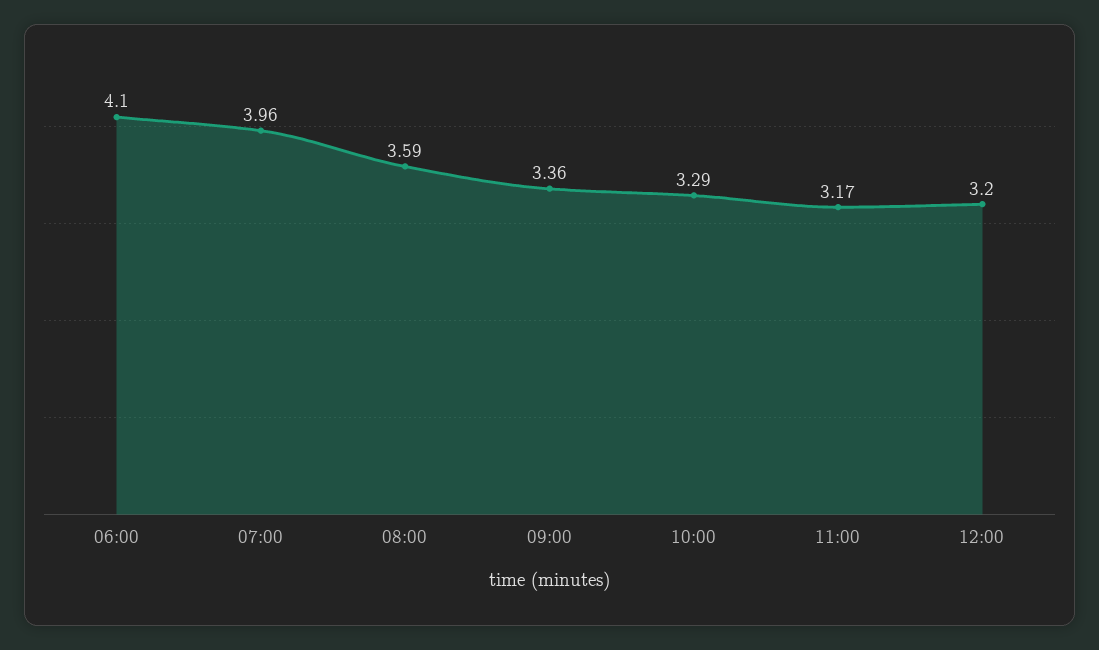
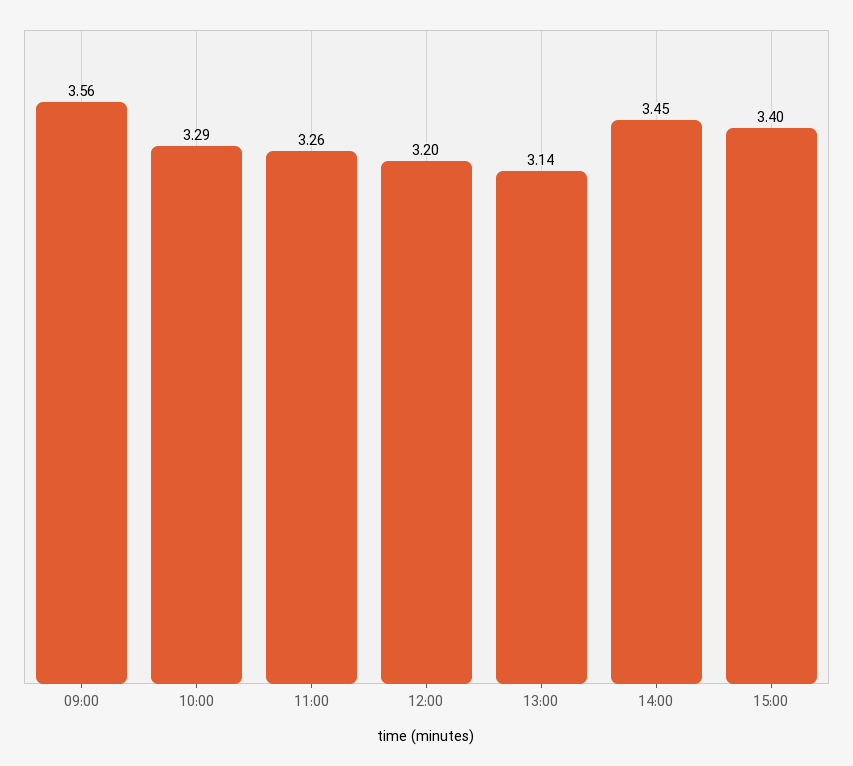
06:00: 4.1 -> none
07:00: 3.96 -> none
08:00: 3.59 -> none
09:00: 3.36 -> 3.56
11:00: 3.17 -> 3.26
13:00: none -> 3.14
14:00: none -> 3.45
15:00: none -> 3.4

